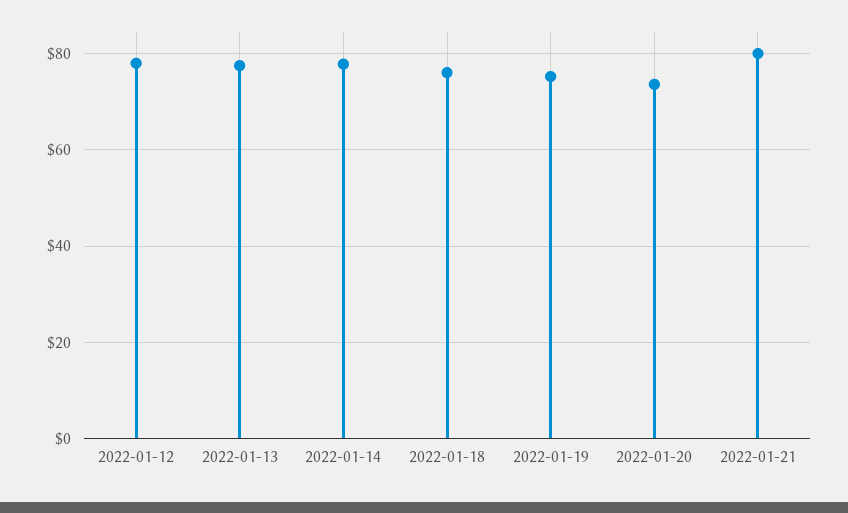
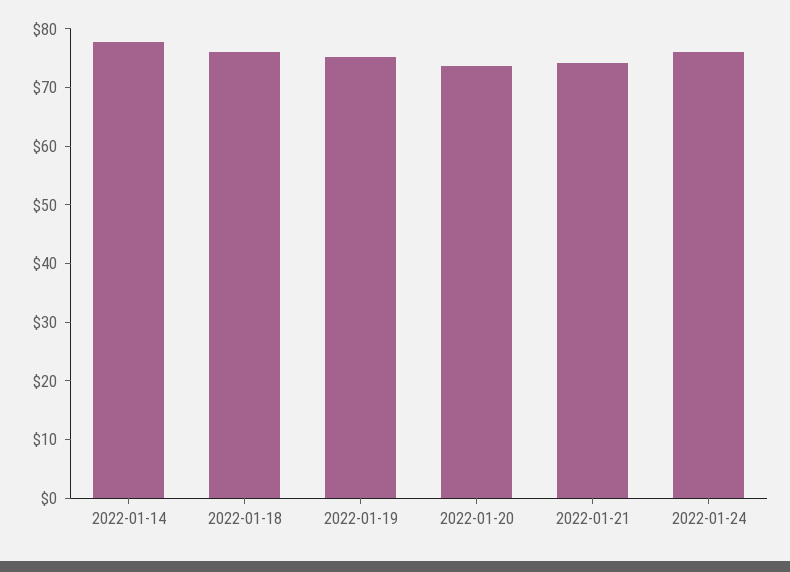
2022-01-12: 78 -> none
2022-01-13: 78 -> none
2022-01-21: 80 -> 74
2022-01-24: none -> 76

